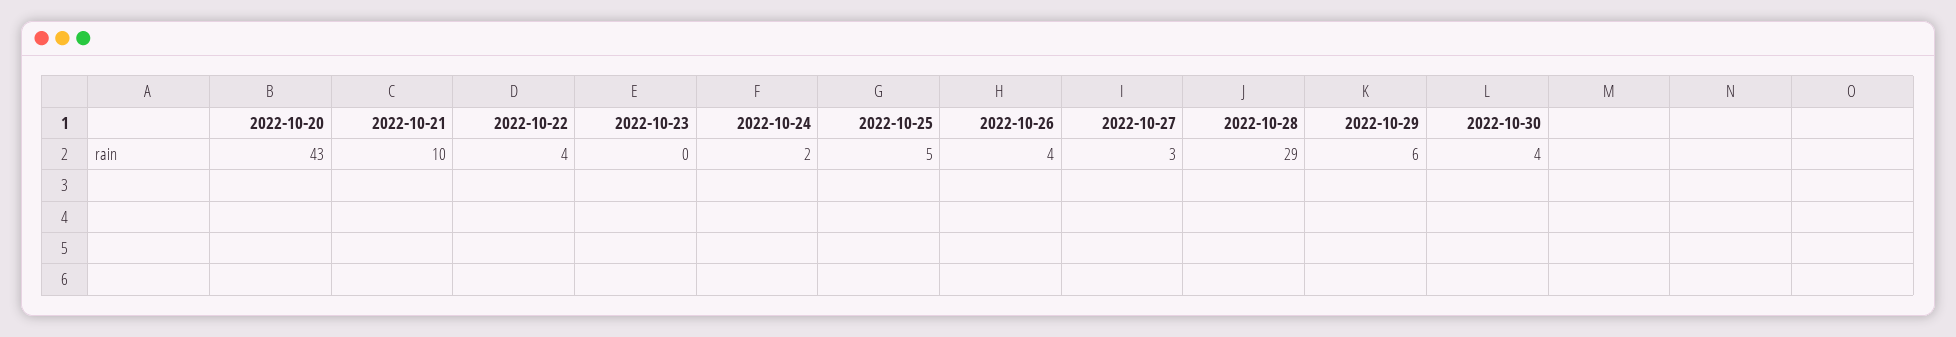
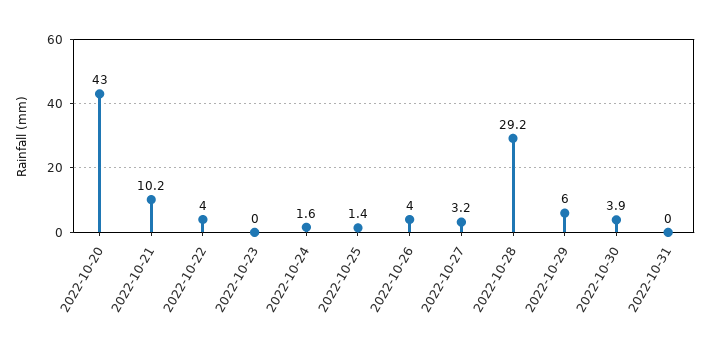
2022-10-25: 5 -> 1.4
2022-10-31: none -> 0

